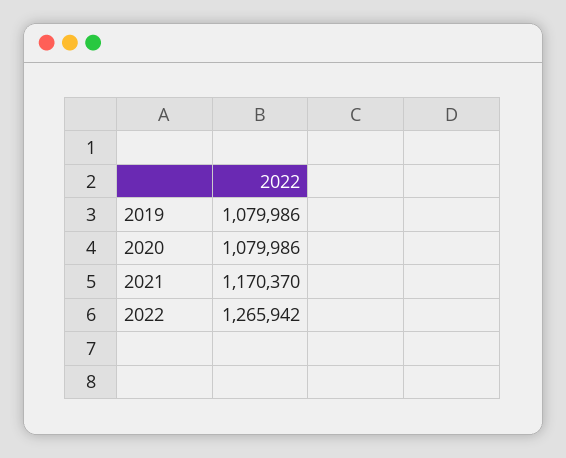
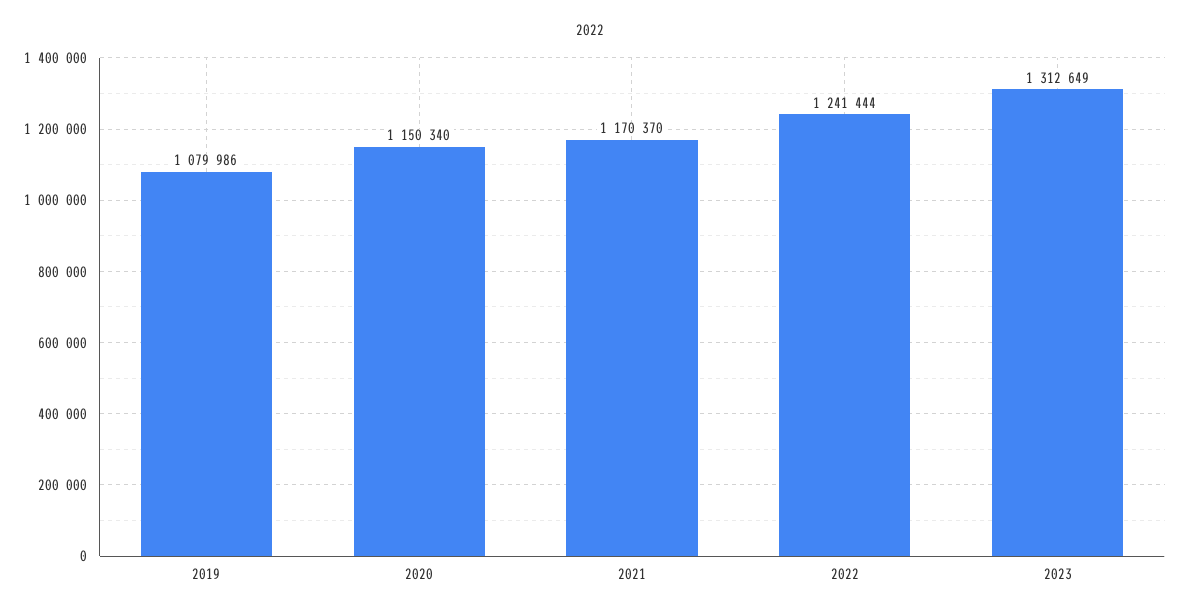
2020: 1079986 -> 1150340
2022: 1265942 -> 1241444
2023: none -> 1312649

